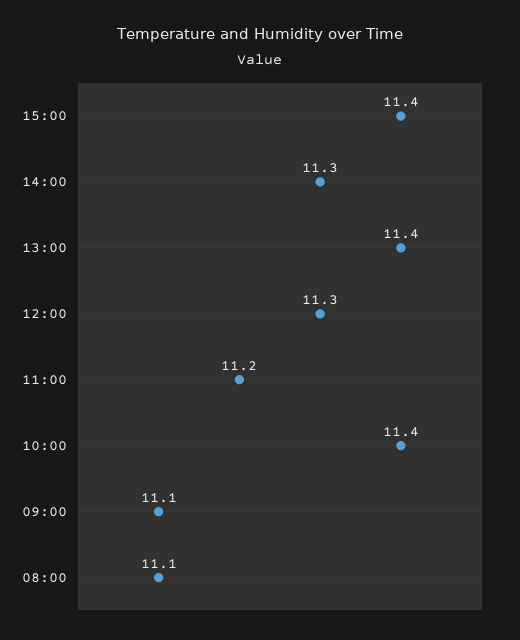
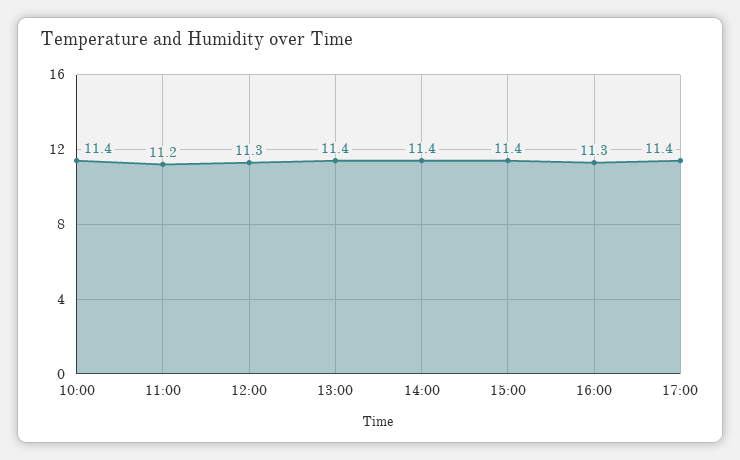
14:00: 11.3 -> 11.4
09:00: 11.1 -> none
08:00: 11.1 -> none
16:00: none -> 11.3
17:00: none -> 11.4

